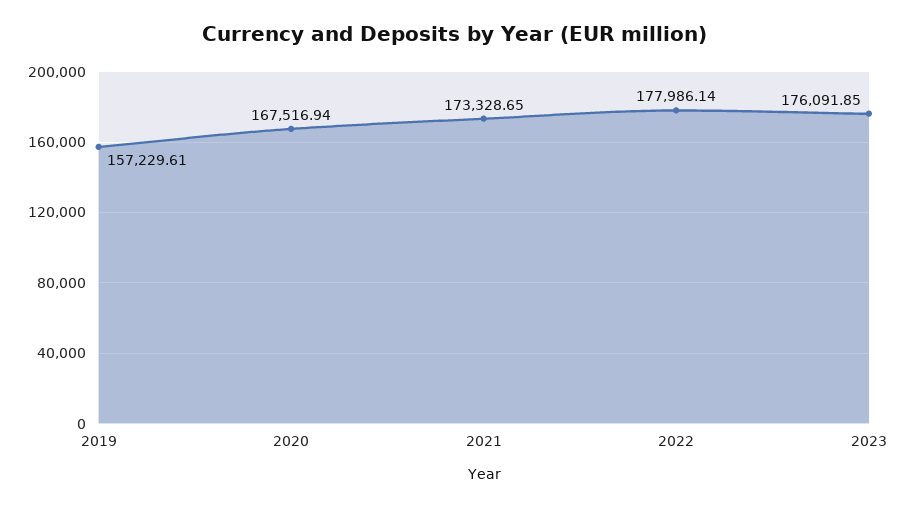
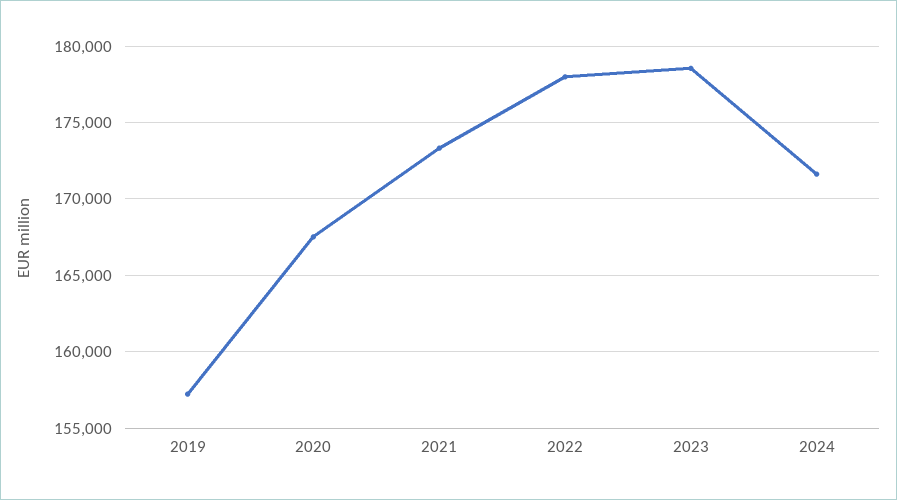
2023: 176091.85 -> 178500
2024: none -> 171500

